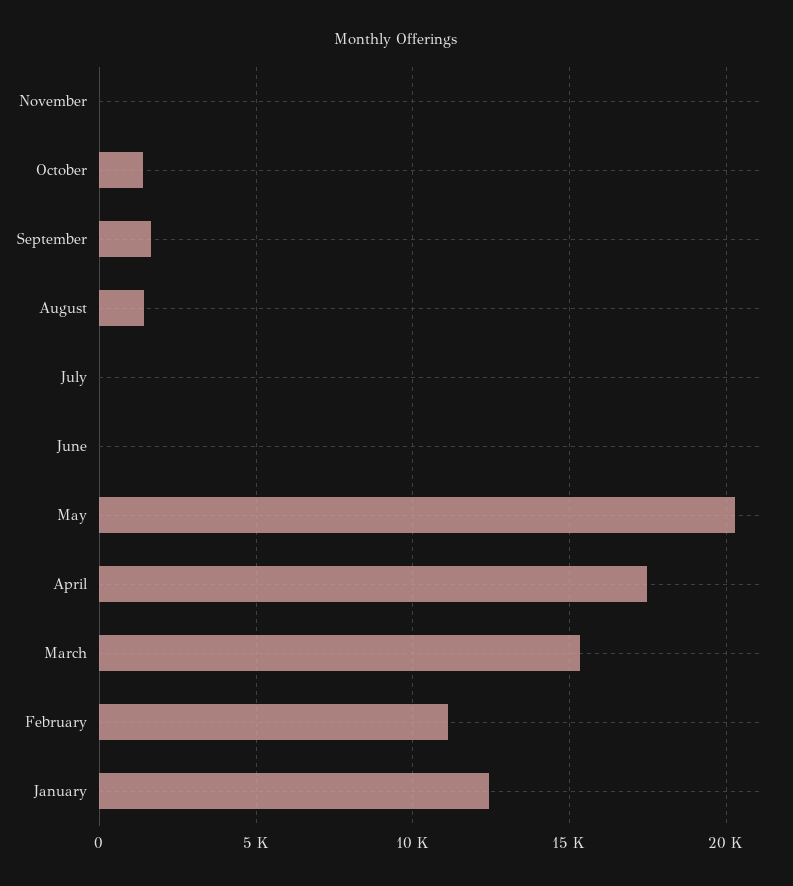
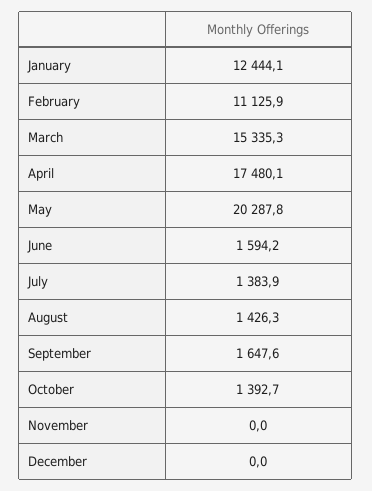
July: 0 -> 1383.9
June: 0 -> 1594.2
December: none -> 0

